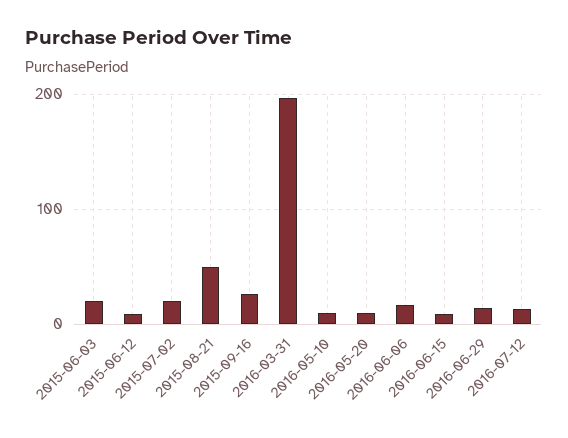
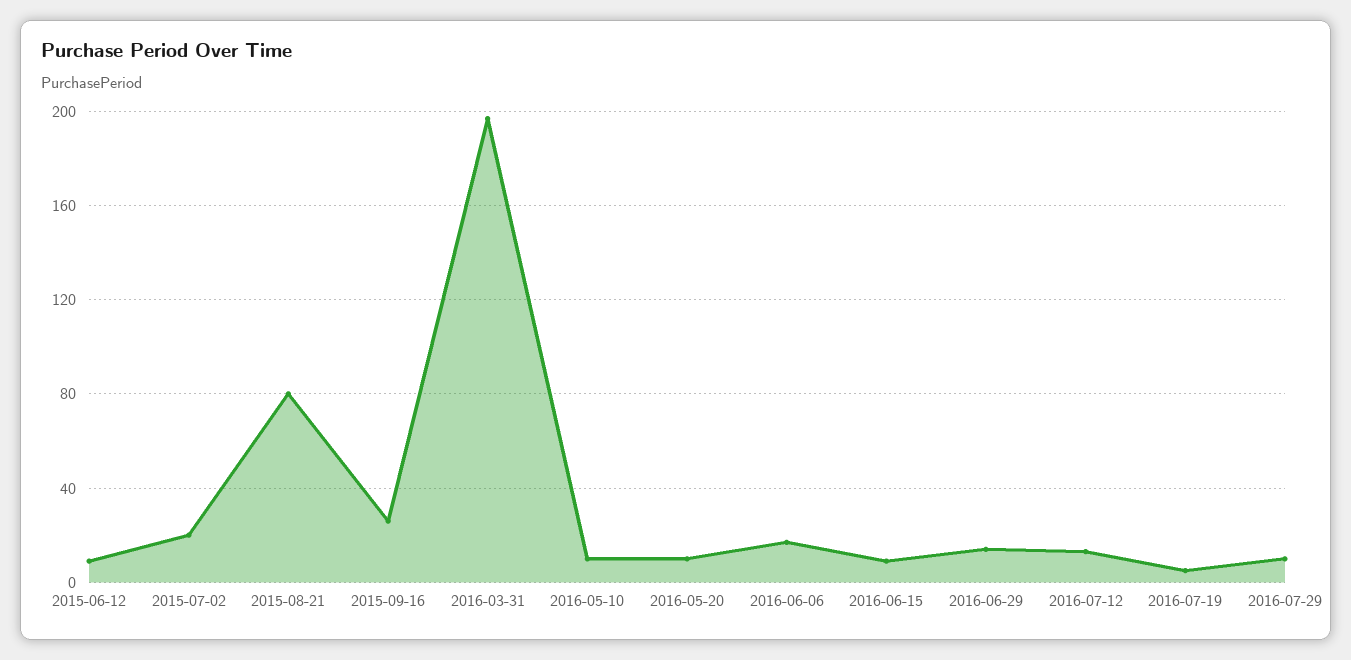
2015-06-03: 20 -> none
2015-08-21: 50 -> 80
2016-07-19: none -> 5
2016-07-29: none -> 10

